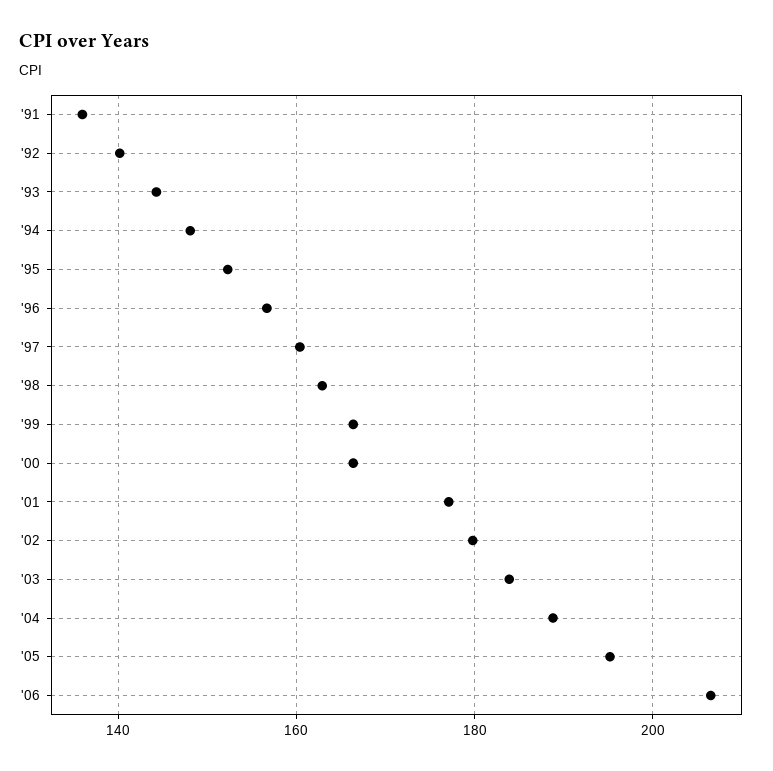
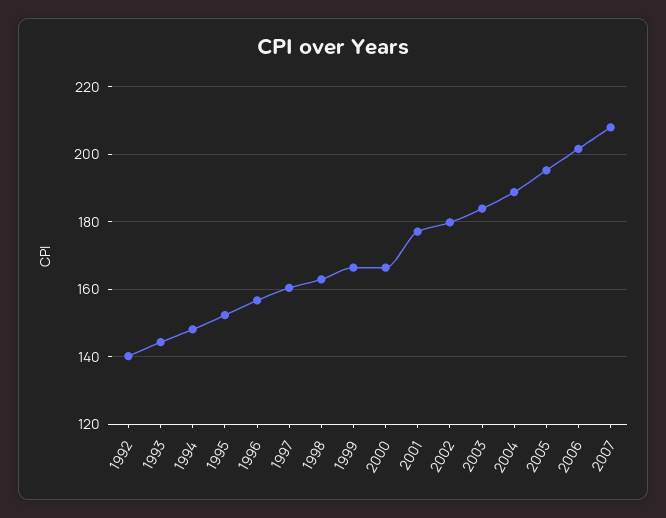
'91: 136 -> none
'06: 206 -> 202
2007: none -> 208

